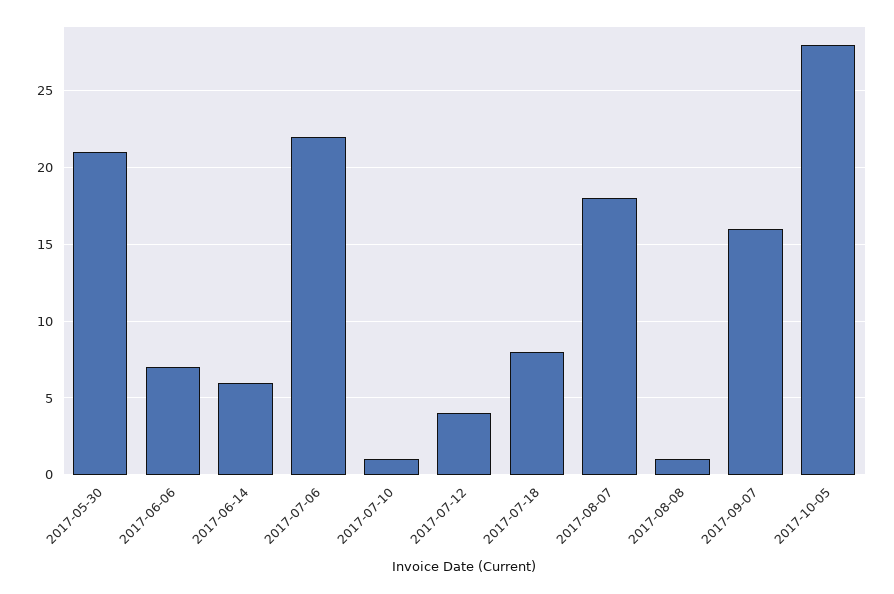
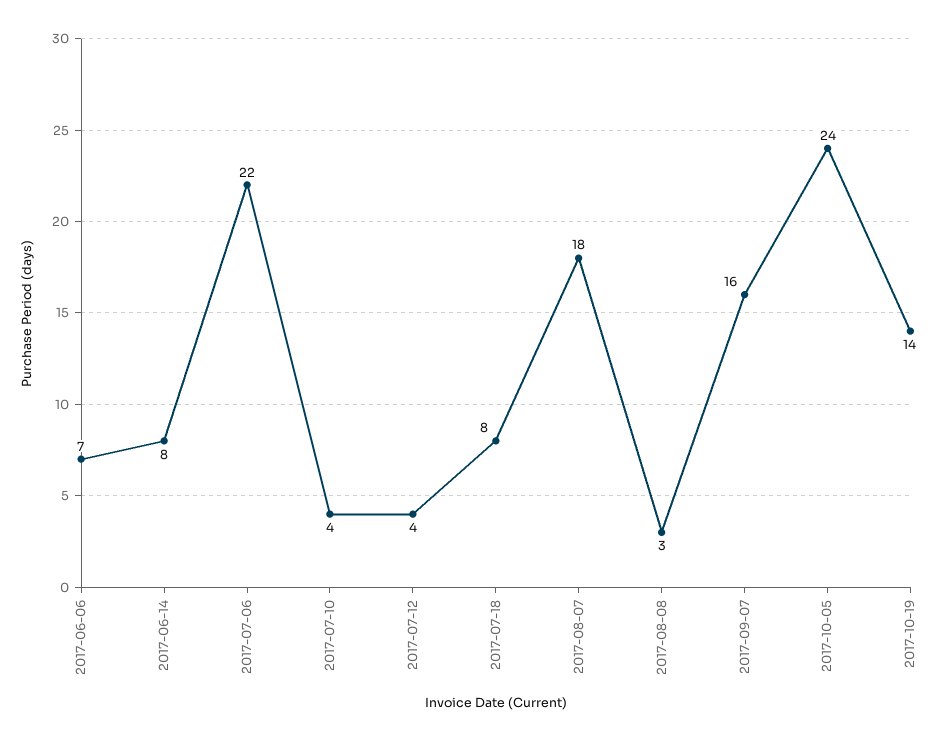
2017-05-30: 21 -> none
2017-06-14: 6 -> 8
2017-07-10: 1 -> 4
2017-08-08: 1 -> 3
2017-10-05: 28 -> 24
2017-10-19: none -> 14

